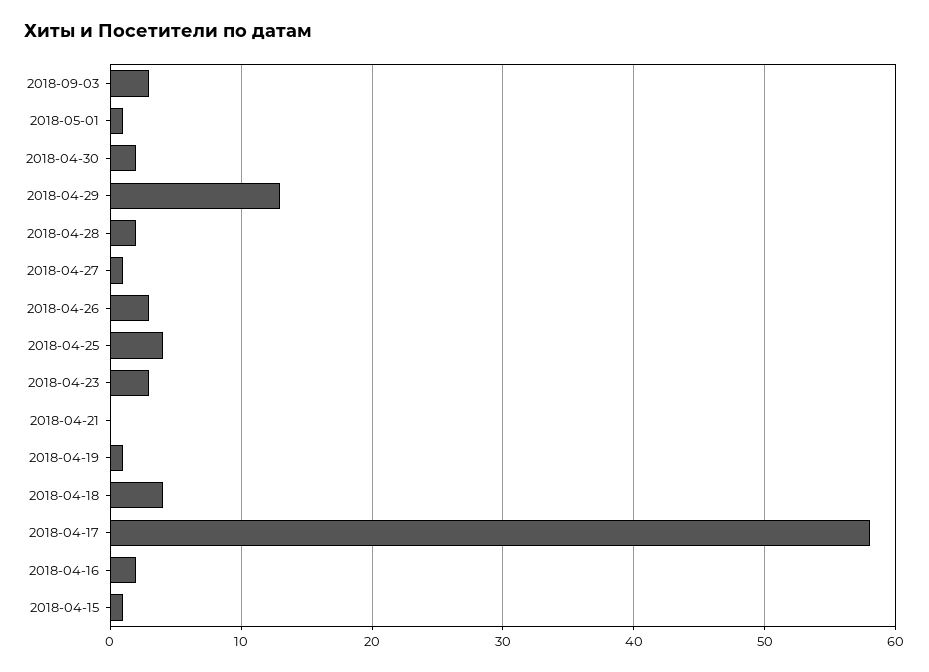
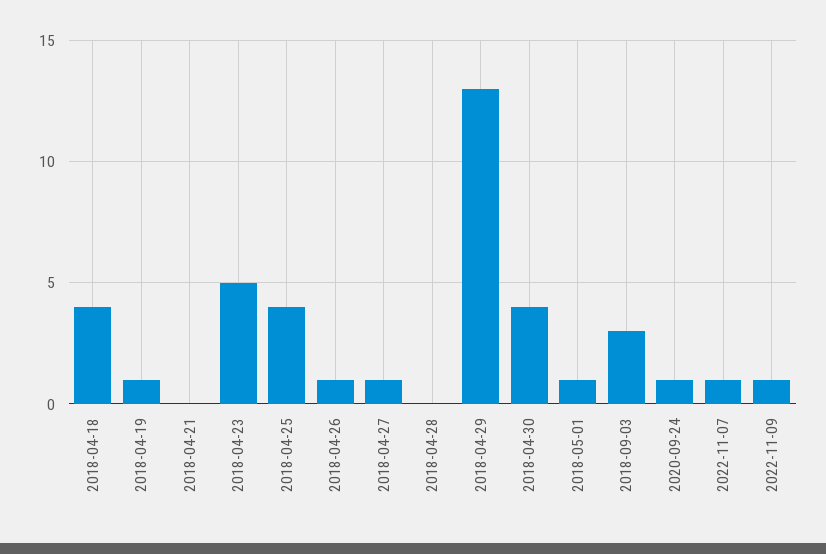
2018-04-30: 2 -> 4
2018-04-28: 2 -> 0
2018-04-26: 3 -> 1
2018-04-23: 3 -> 5
2018-04-17: 58 -> none
2018-04-16: 2 -> none
2018-04-15: 1 -> none
2020-09-24: none -> 1
2022-11-07: none -> 1
2022-11-09: none -> 1

